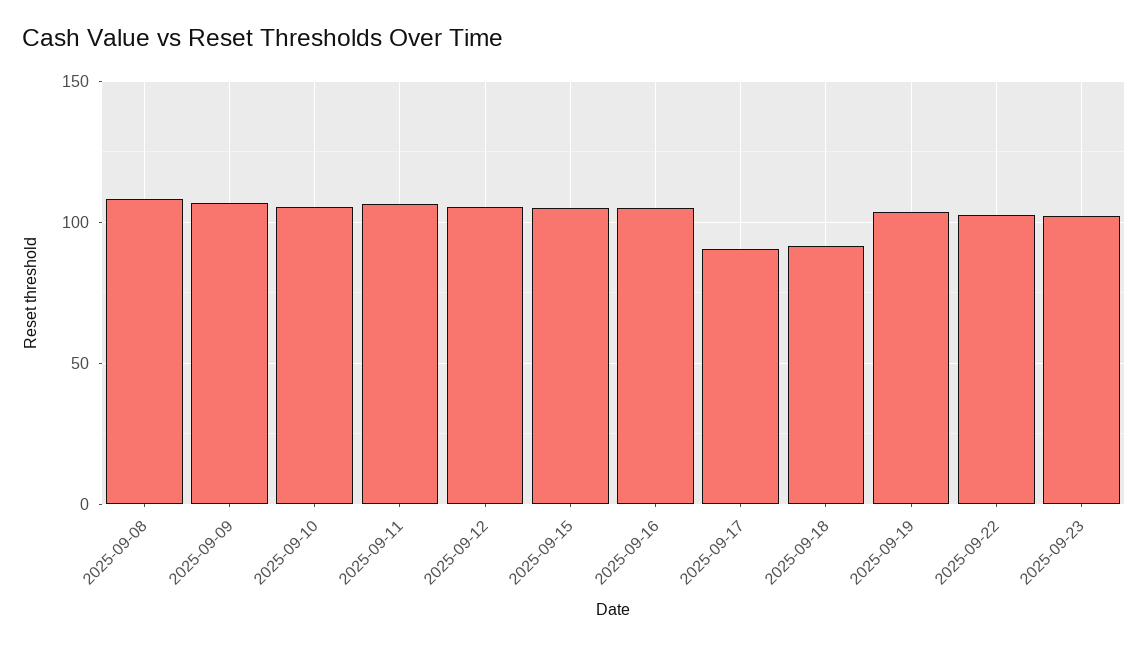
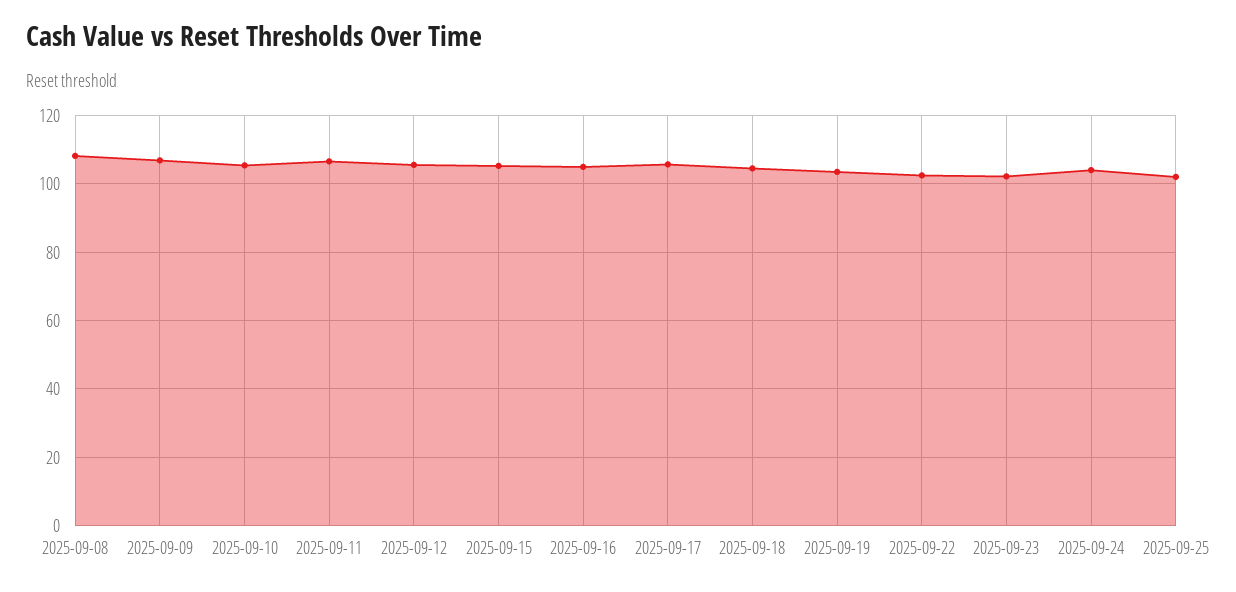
2025-09-17: 90 -> 106
2025-09-18: 90 -> 104
2025-09-24: none -> 104
2025-09-25: none -> 102

